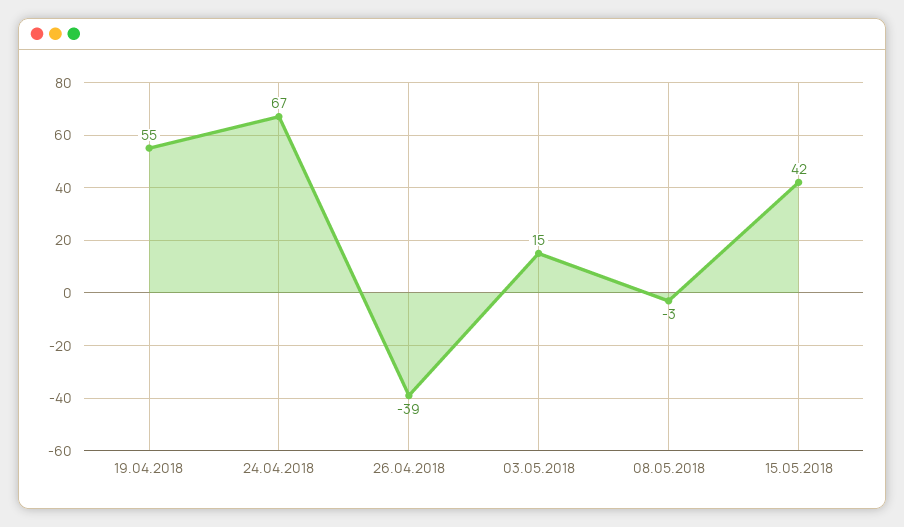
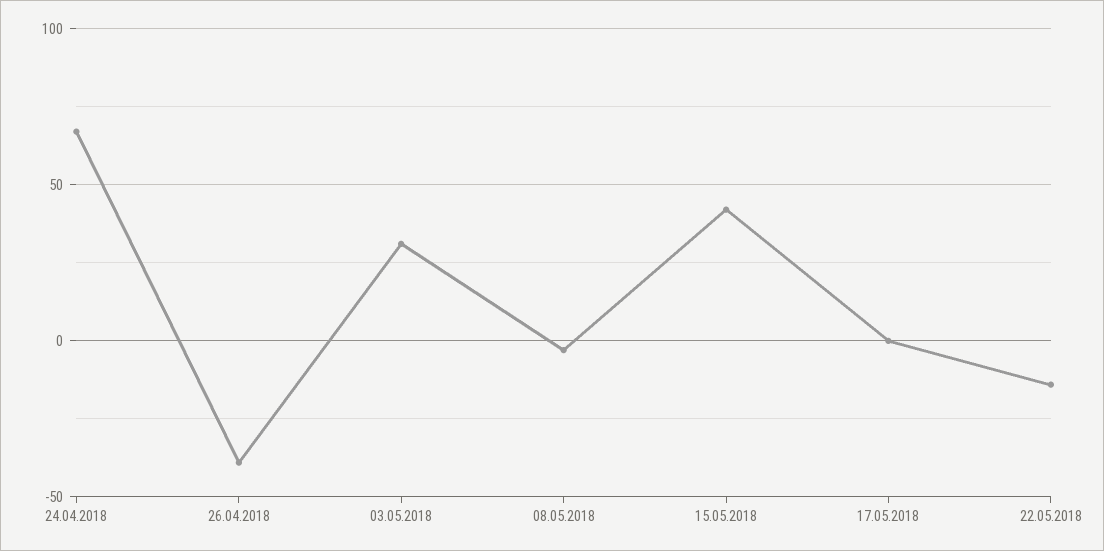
19.04.2018: 55 -> none
03.05.2018: 15 -> 30
17.05.2018: none -> 0
22.05.2018: none -> -15

